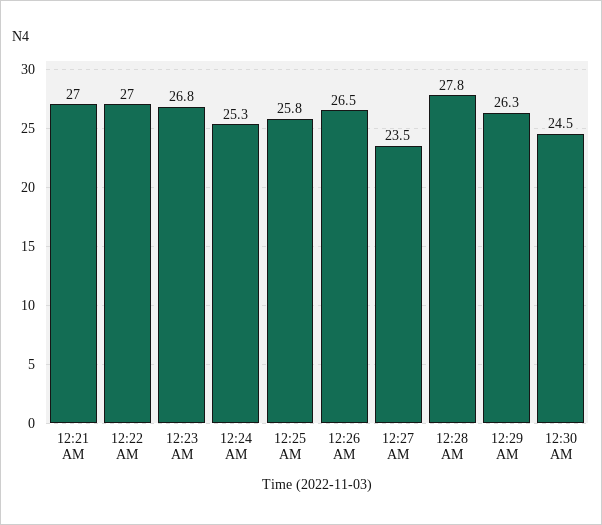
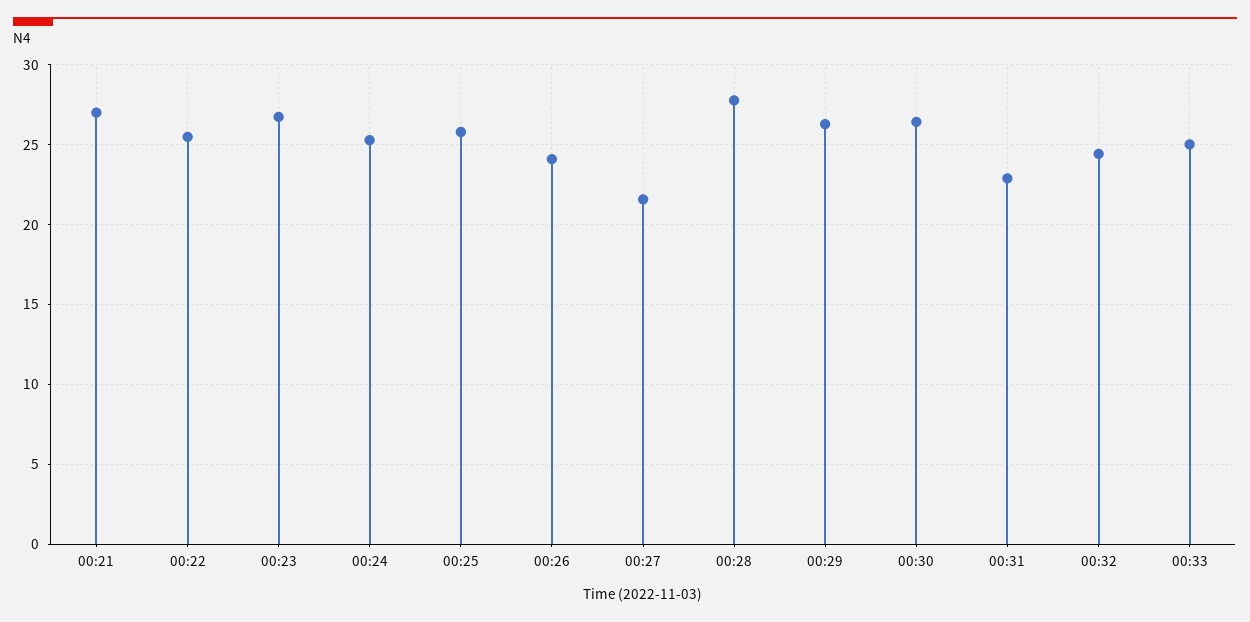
12:22 AM: 27 -> 25.5
12:26 AM: 26.5 -> 24
12:27 AM: 23.5 -> 21.5
12:30 AM: 24.5 -> 26.5
00:31: none -> 23
00:32: none -> 24.5
00:33: none -> 25

